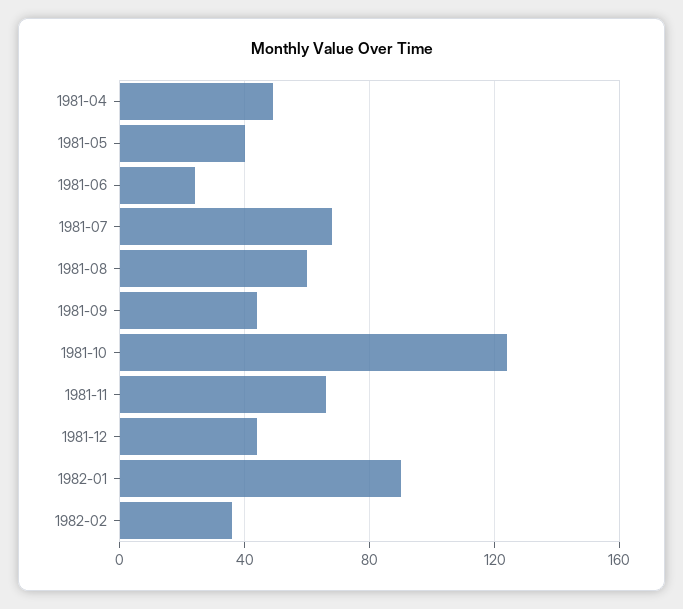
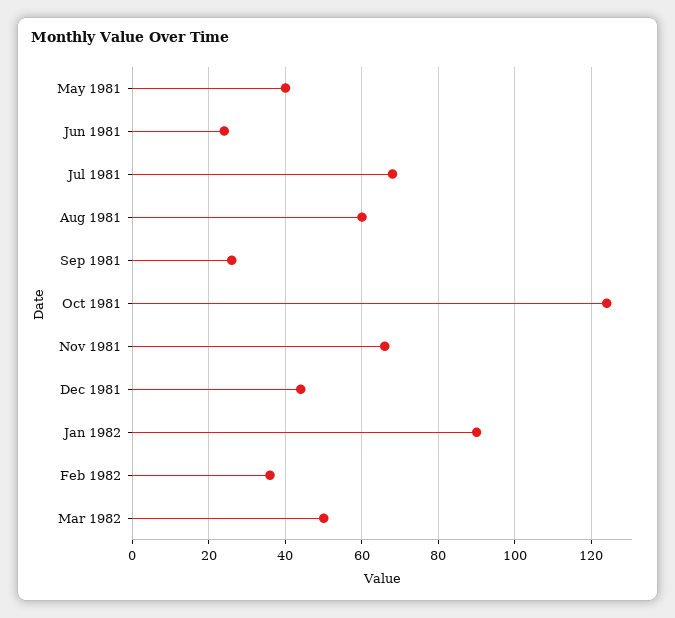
1981-04: 50 -> none
1981-09: 45 -> 25
Mar 1982: none -> 50

